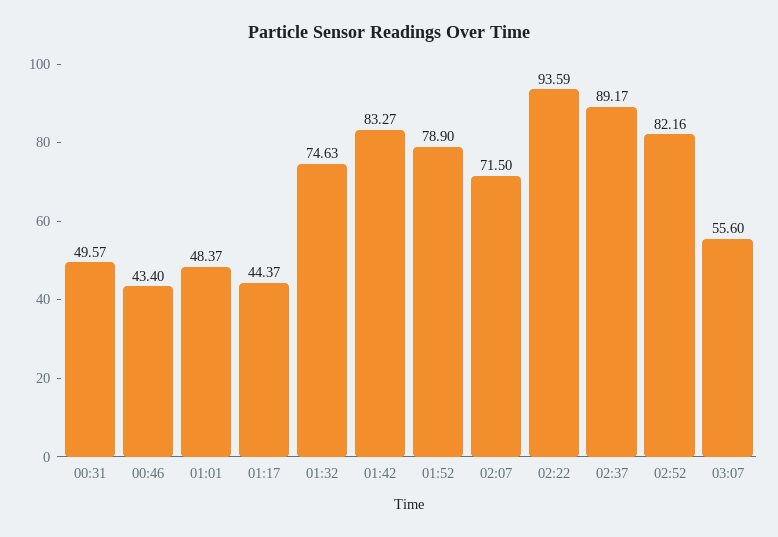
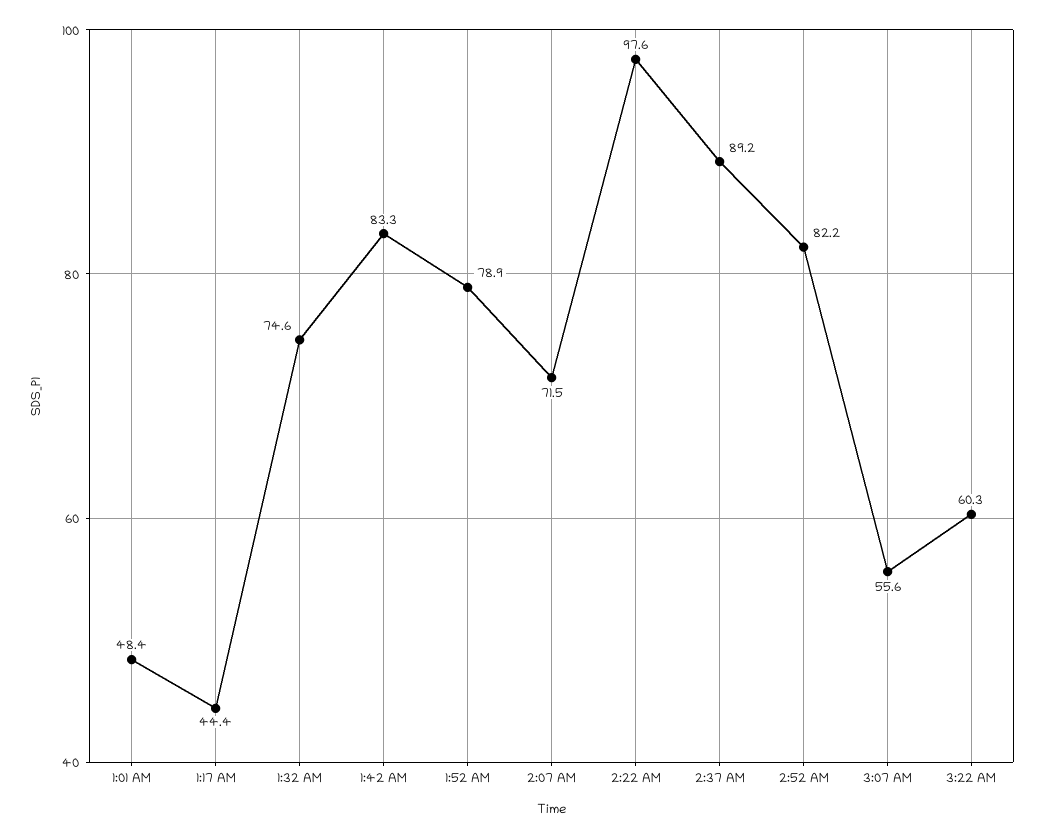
00:31: 49.57 -> none
00:46: 43.4 -> none
02:22: 93.59 -> 97.6
3:22 AM: none -> 60.3

